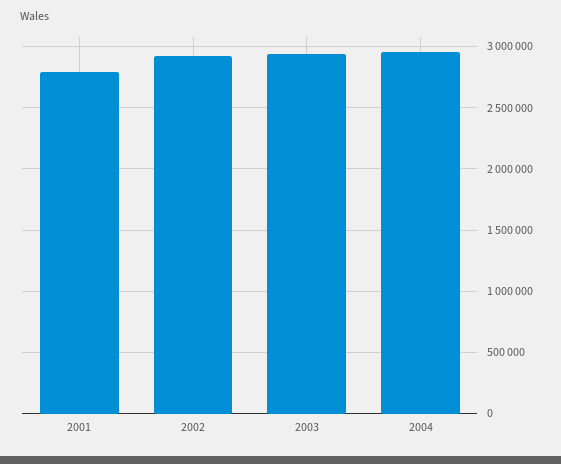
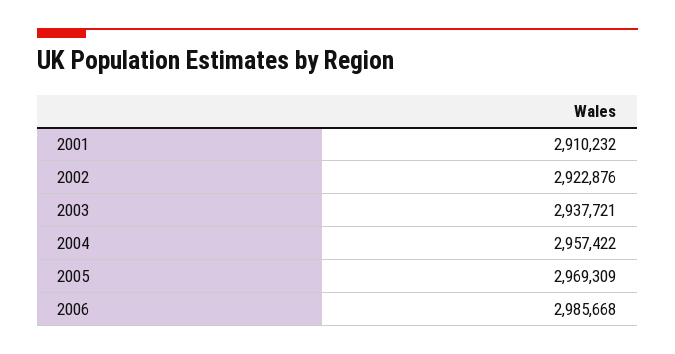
2001: 2800000 -> 2910232
2005: none -> 2969309
2006: none -> 2985668

